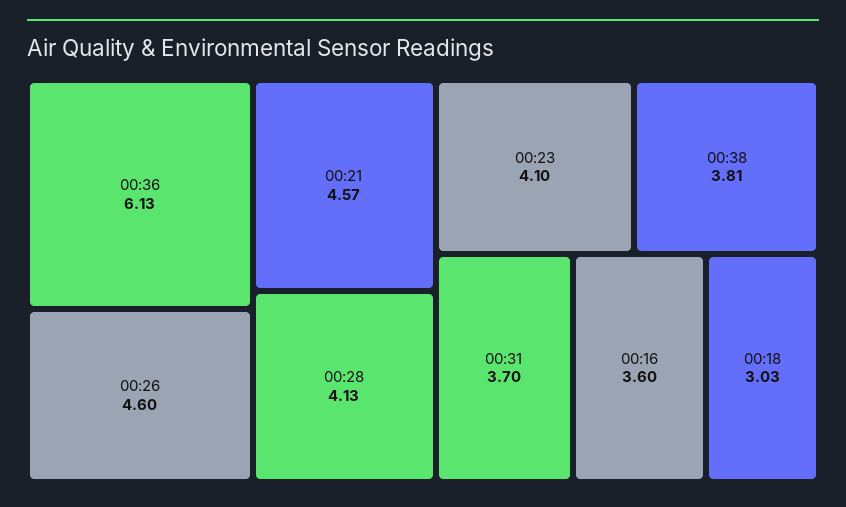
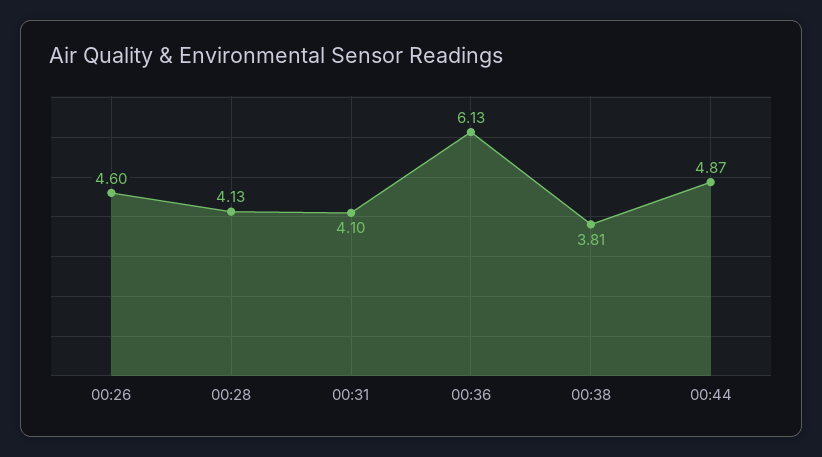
00:21: 4.57 -> none
00:23: 4.1 -> none
00:31: 3.7 -> 4.1
00:16: 3.6 -> none
00:18: 3.03 -> none
00:44: none -> 4.87

